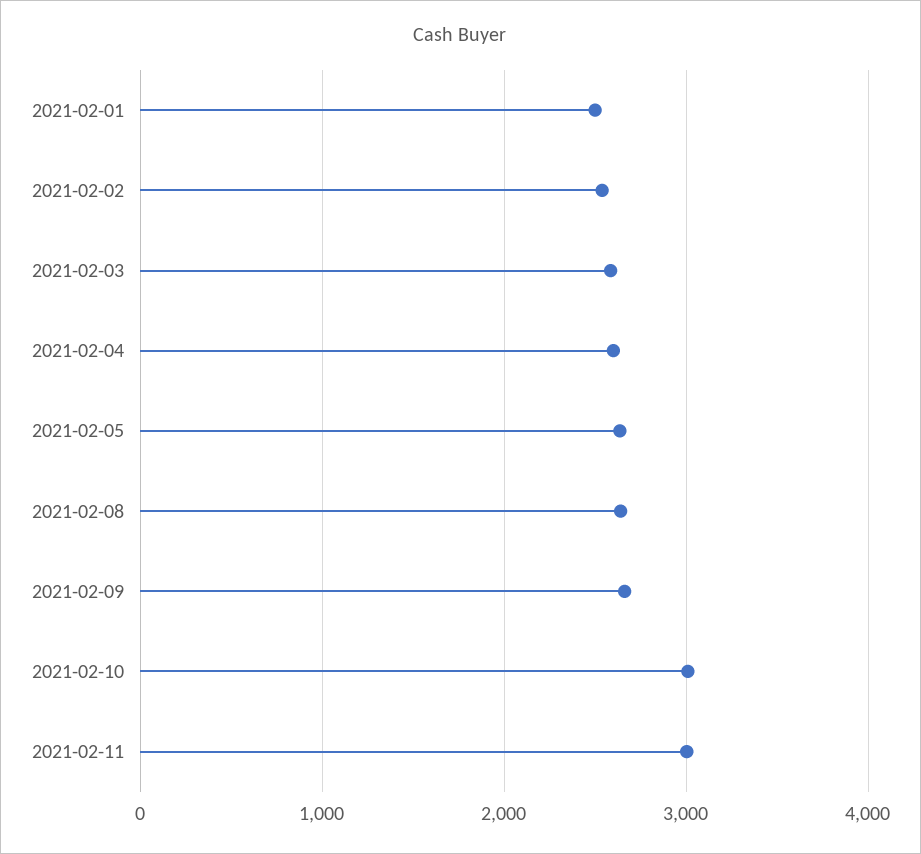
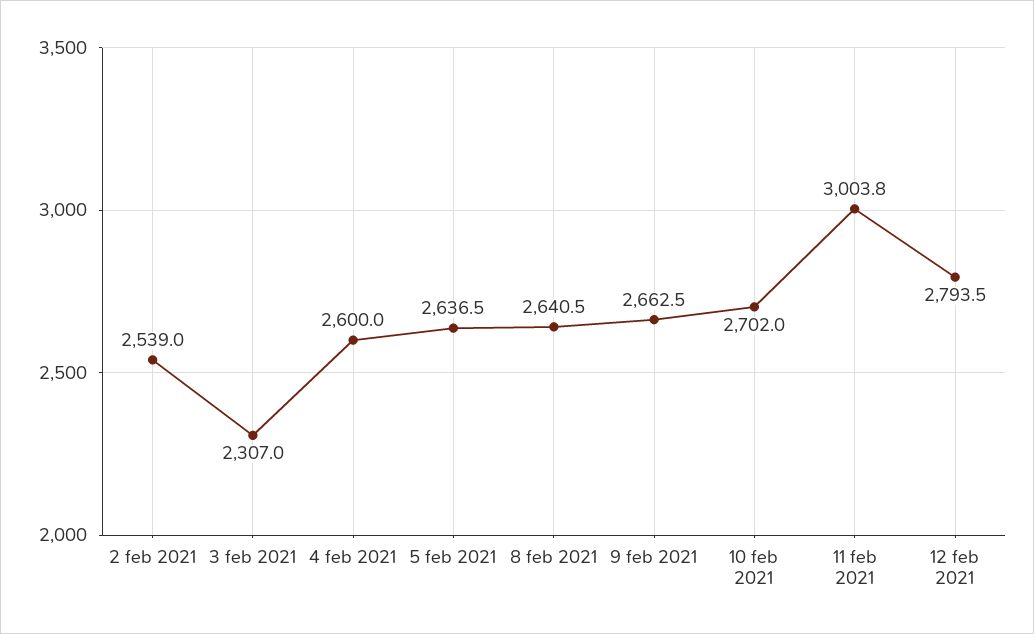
2021-02-01: 2500 -> none
2021-02-03: 2600 -> 2307
2021-02-10: 3000 -> 2702
12 feb 2021: none -> 2793.5

